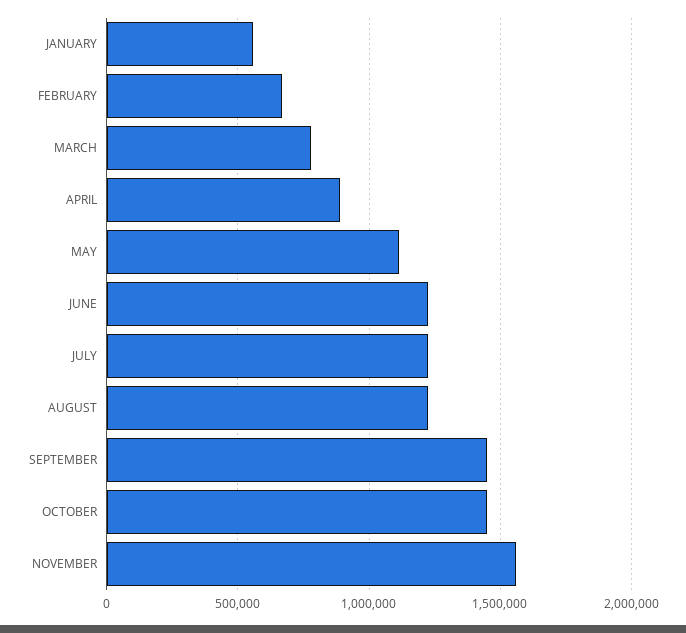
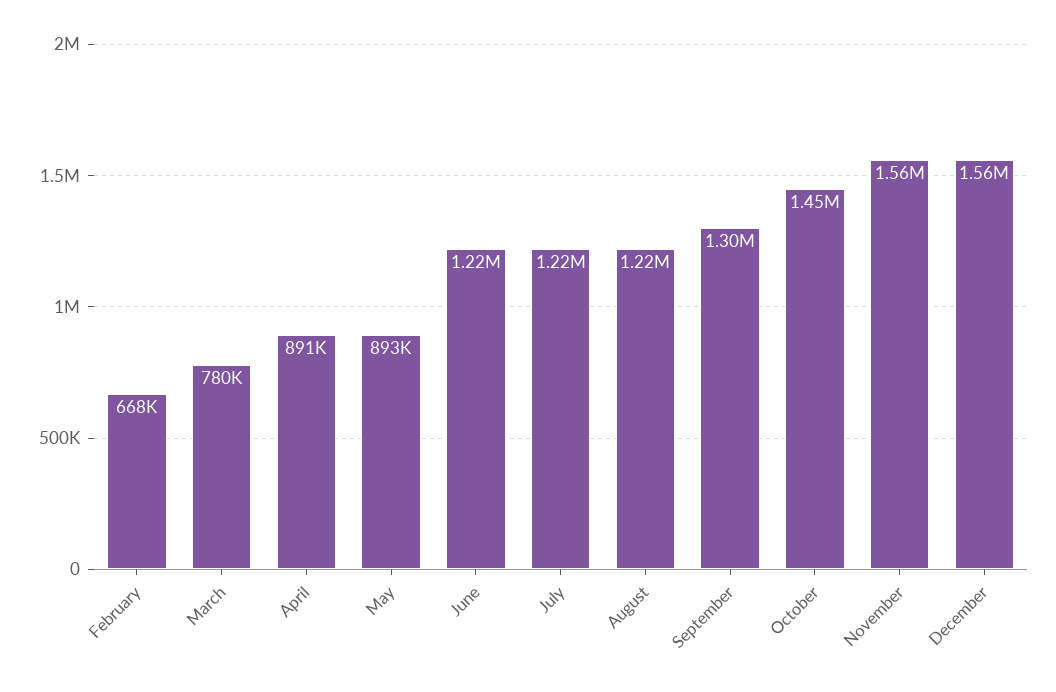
JANUARY: 550000 -> none
MAY: 1100000 -> 893000
SEPTEMBER: 1450000 -> 1300000
December: none -> 1560000

